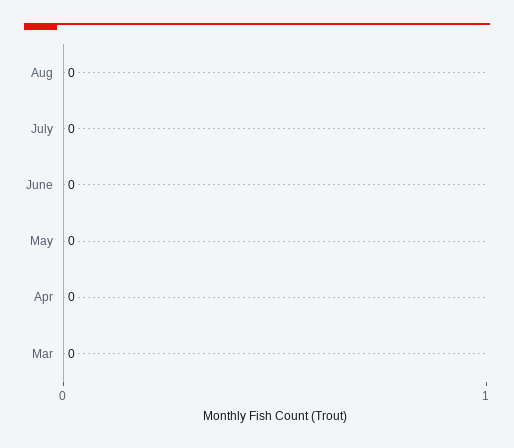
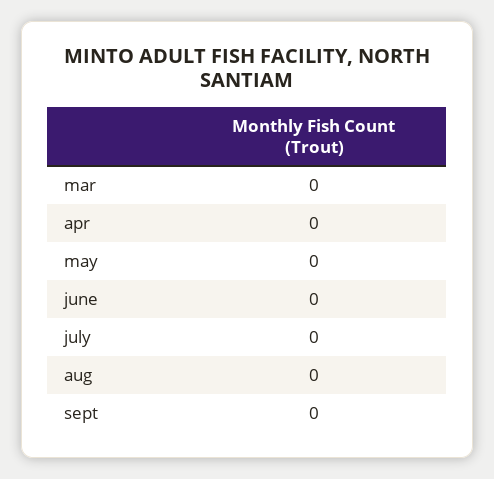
sept: none -> 0

